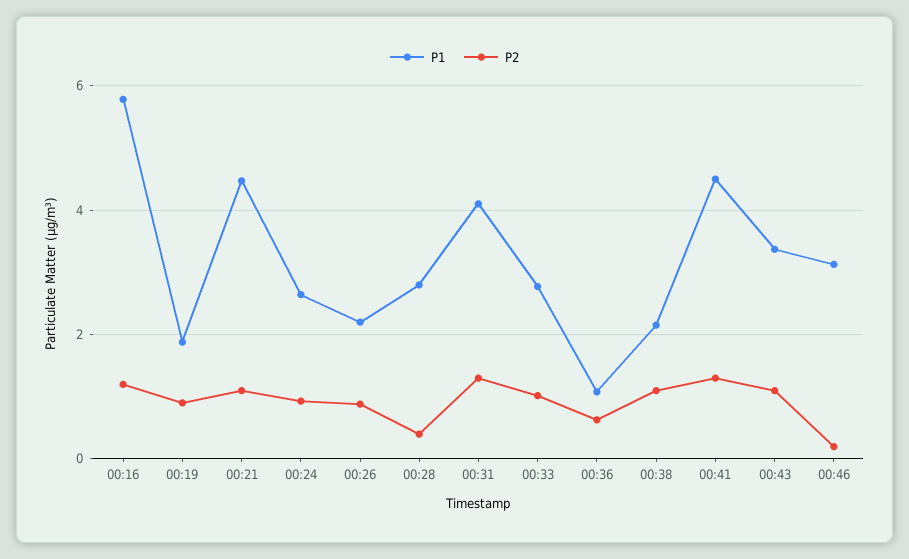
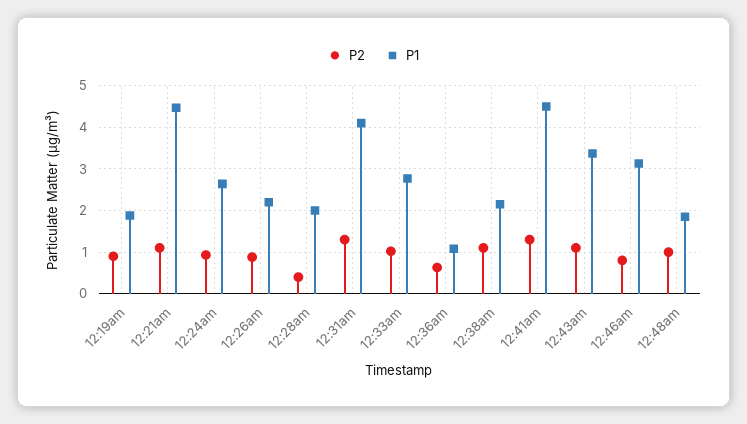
P1, 00:16: 5.8 -> none
P2, 00:16: 1.2 -> none
P1, 00:28: 2.8 -> 2
P2, 00:46: 0.2 -> 0.8
P2, 12:48am: none -> 1
P1, 12:48am: none -> 1.8

